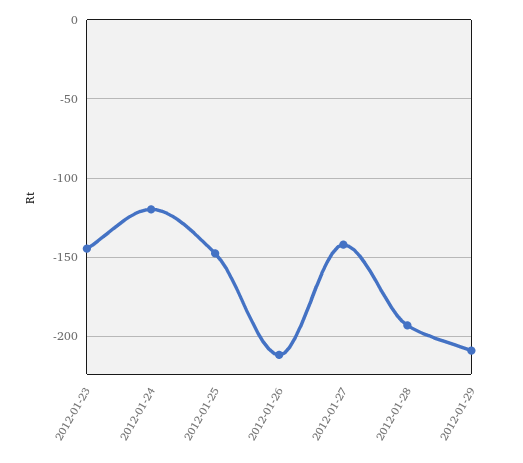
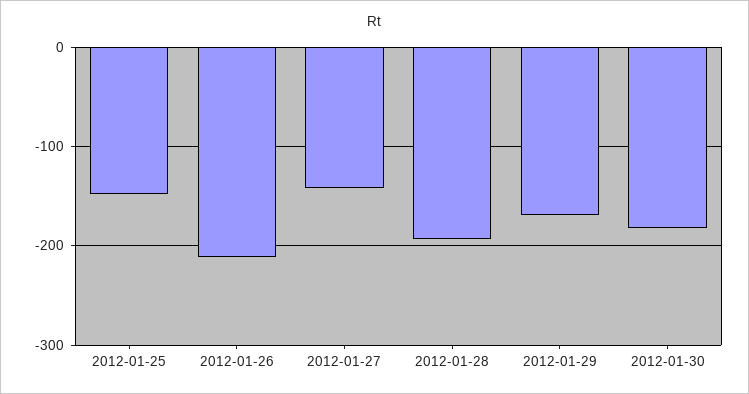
2012-01-23: -145 -> none
2012-01-24: -120 -> none
2012-01-29: -210 -> -170
2012-01-30: none -> -180

